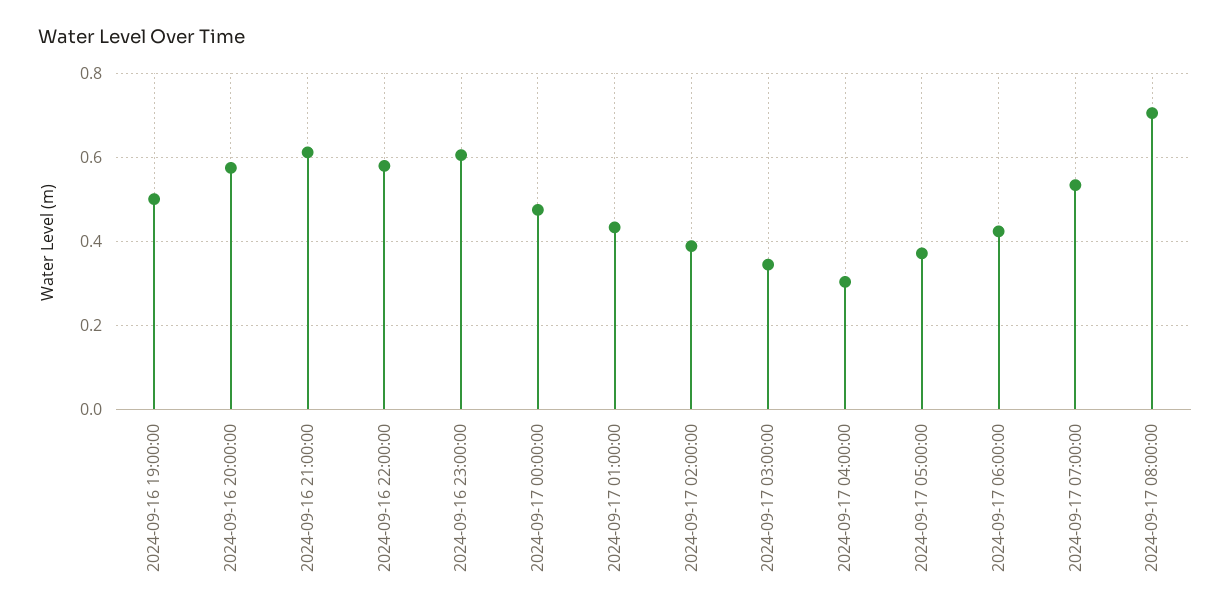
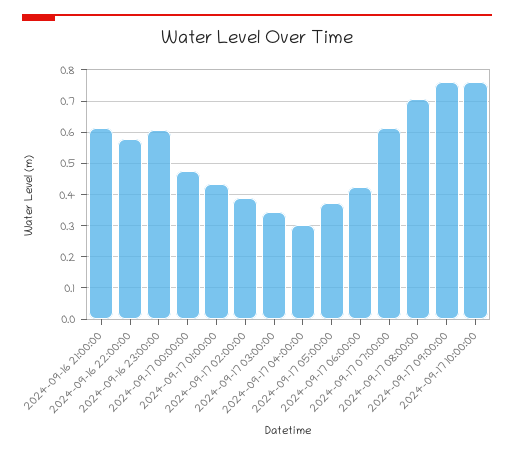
2024-09-16 19:00:00: 0.5 -> none
2024-09-16 20:00:00: 0.58 -> none
2024-09-17 07:00:00: 0.54 -> 0.62
2024-09-17 09:00:00: none -> 0.76
2024-09-17 10:00:00: none -> 0.76

